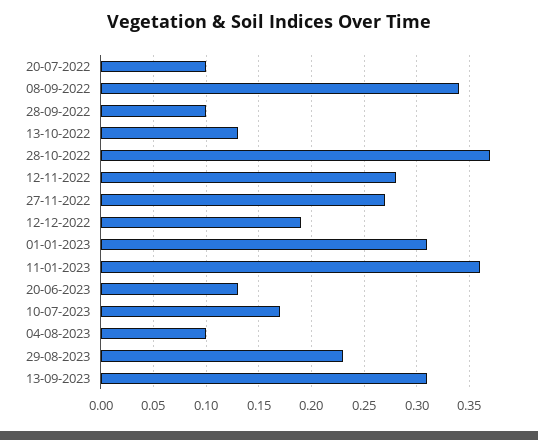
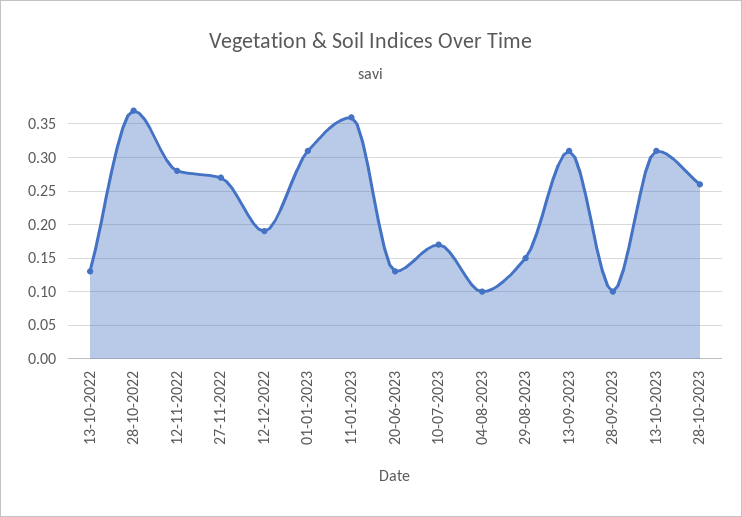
20-07-2022: 0.1 -> none
08-09-2022: 0.34 -> none
28-09-2022: 0.1 -> none
29-08-2023: 0.23 -> 0.15
28-09-2023: none -> 0.1
13-10-2023: none -> 0.31
28-10-2023: none -> 0.26

